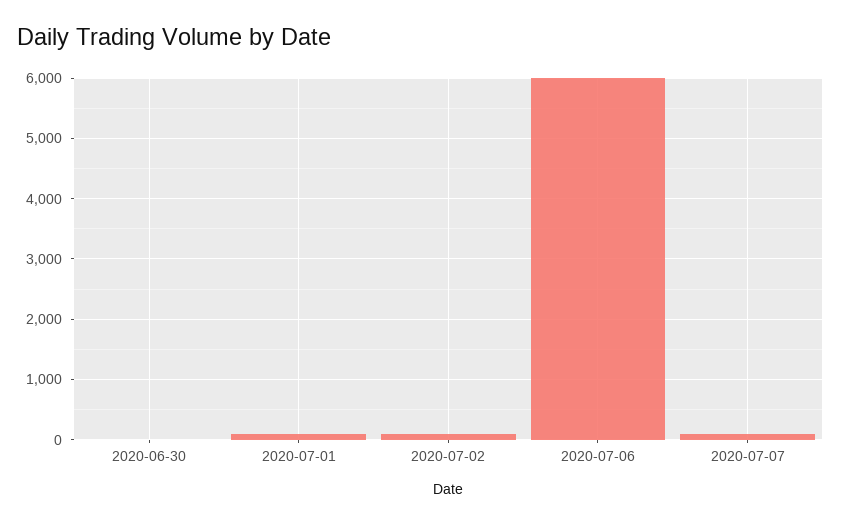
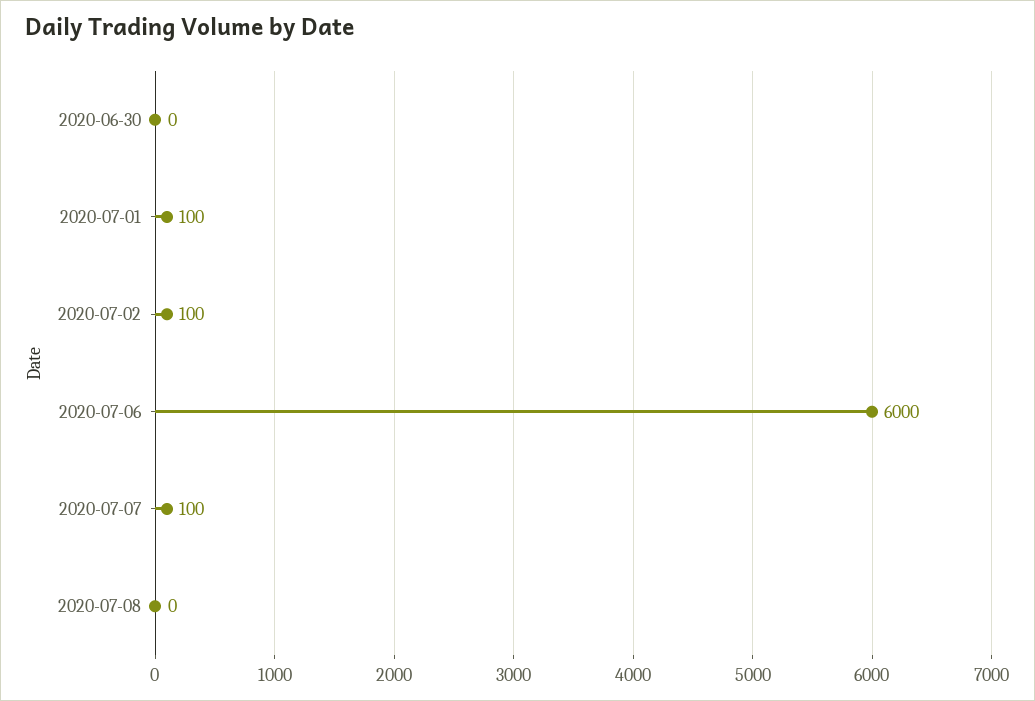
2020-07-08: none -> 0

